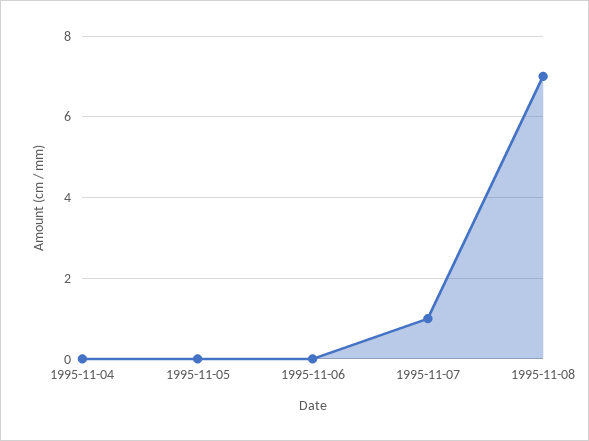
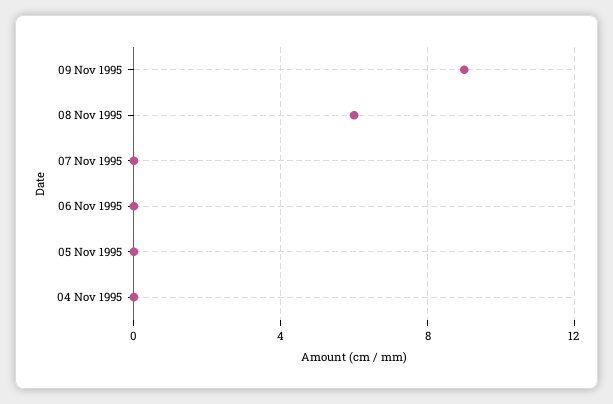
1995-11-07: 1 -> 0
1995-11-08: 7 -> 6
09 Nov 1995: none -> 9

